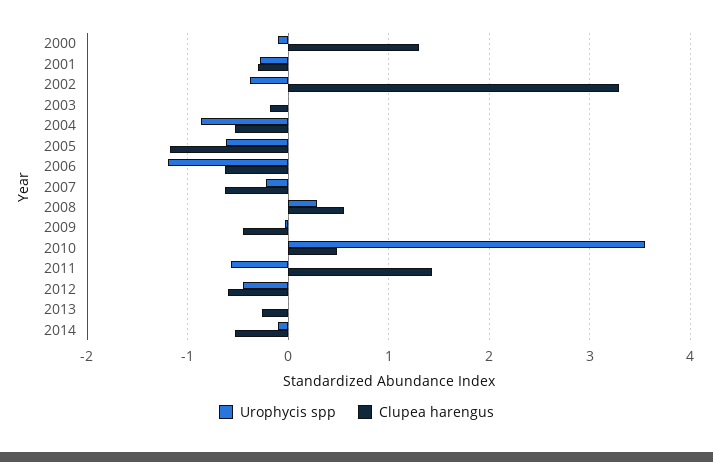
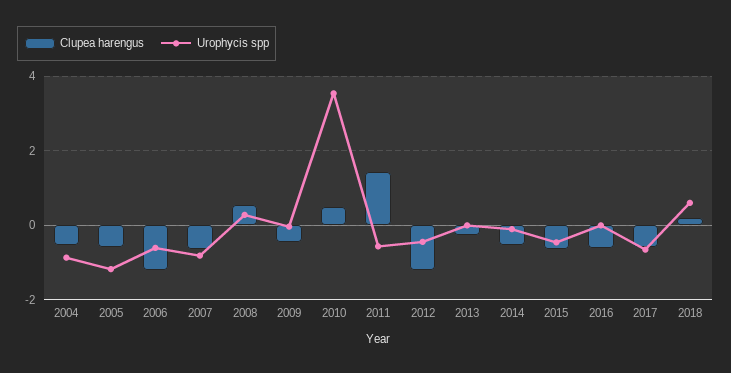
Urophycis spp, 2000: -0.1 -> none
Clupea harengus, 2000: 1.3 -> none
Urophycis spp, 2001: -0.3 -> none
Clupea harengus, 2001: -0.3 -> none
Urophycis spp, 2002: -0.4 -> none
Clupea harengus, 2002: 3.3 -> none
Urophycis spp, 2003: 0 -> none
Clupea harengus, 2003: -0.2 -> none
Urophycis spp, 2005: -0.6 -> -1.2
Clupea harengus, 2005: -1.2 -> -0.6
Urophycis spp, 2006: -1.2 -> -0.6
Clupea harengus, 2006: -0.6 -> -1.2
Urophycis spp, 2007: -0.2 -> -0.8
Clupea harengus, 2012: -0.6 -> -1.2
Clupea harengus, 2015: none -> -0.6
Urophycis spp, 2015: none -> -0.4
Clupea harengus, 2016: none -> -0.6
Urophycis spp, 2016: none -> 0
Clupea harengus, 2017: none -> -0.6
Urophycis spp, 2017: none -> -0.6
Clupea harengus, 2018: none -> 0.2
Urophycis spp, 2018: none -> 0.6

